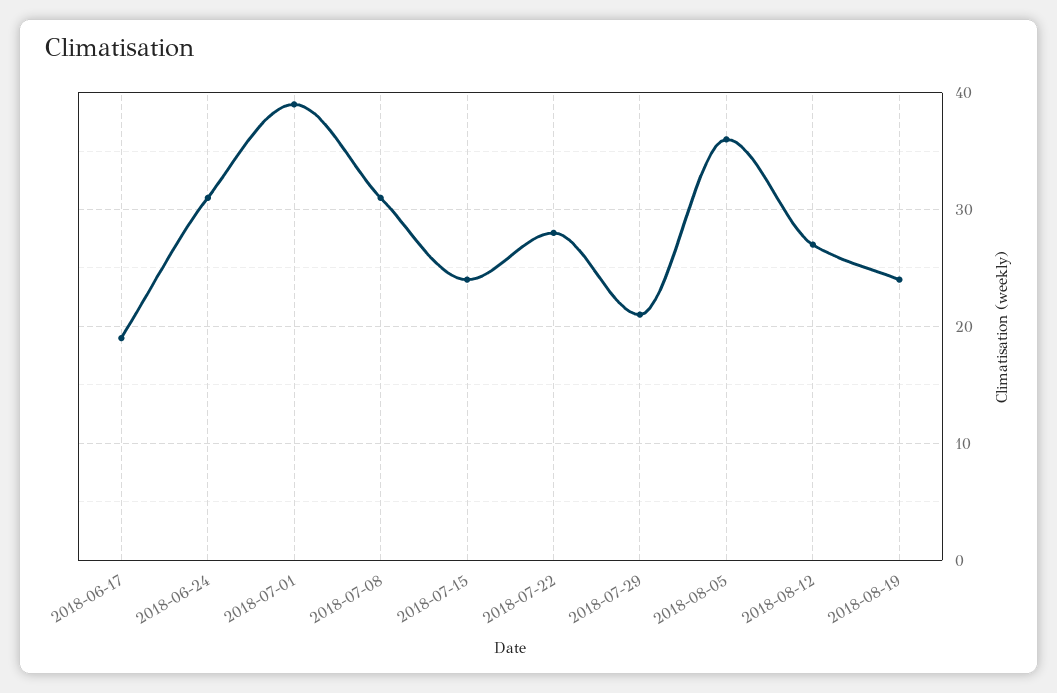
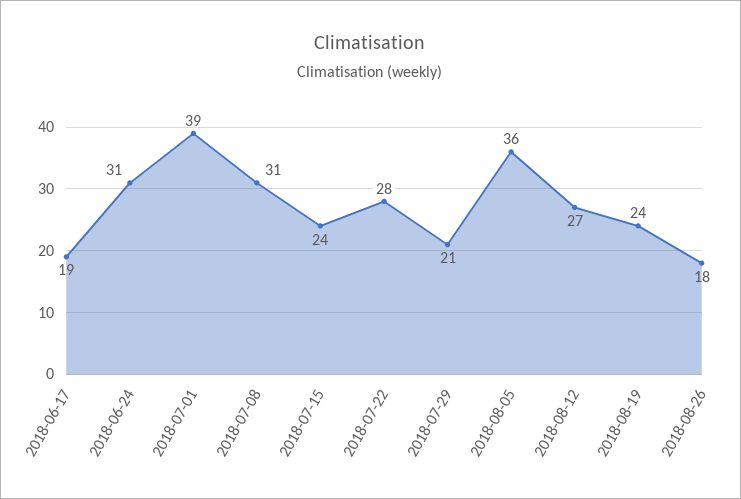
2018-08-26: none -> 18

